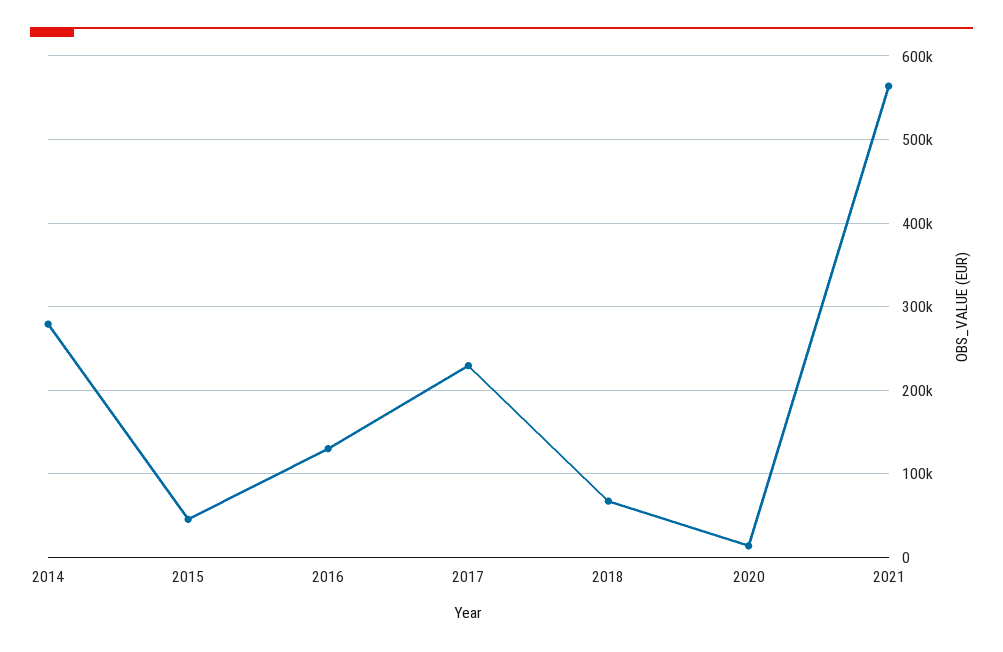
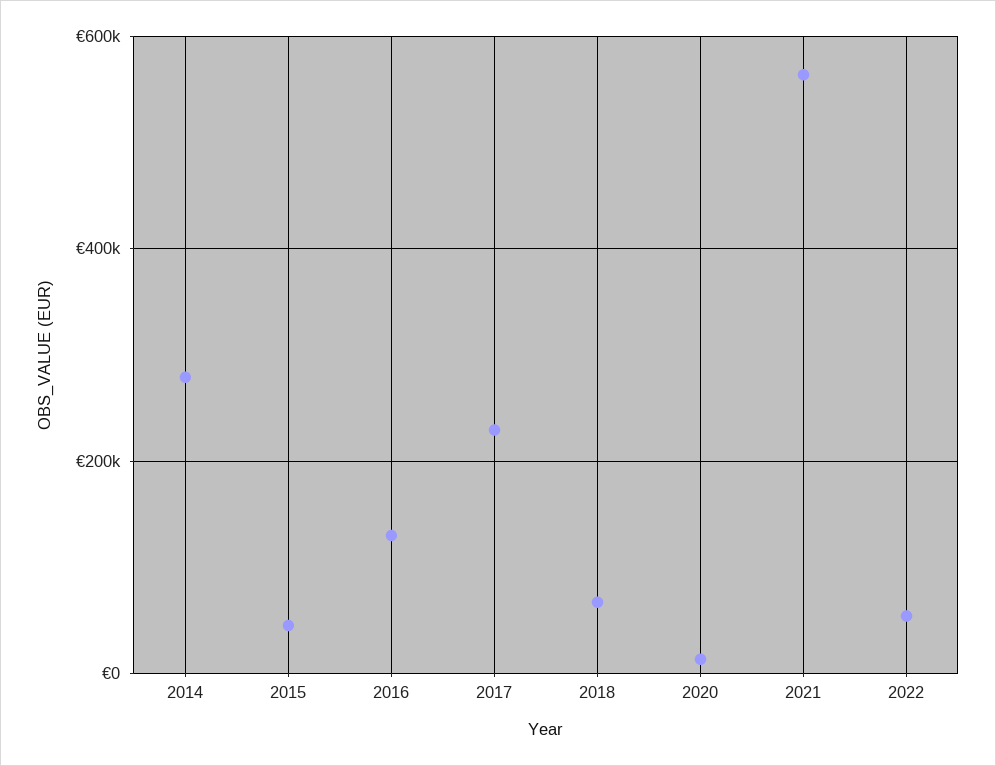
2022: none -> 60000

